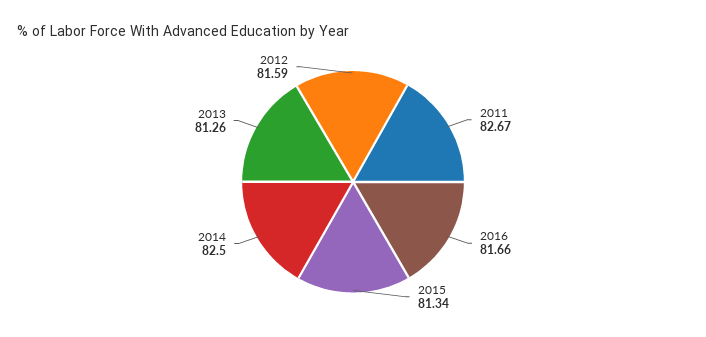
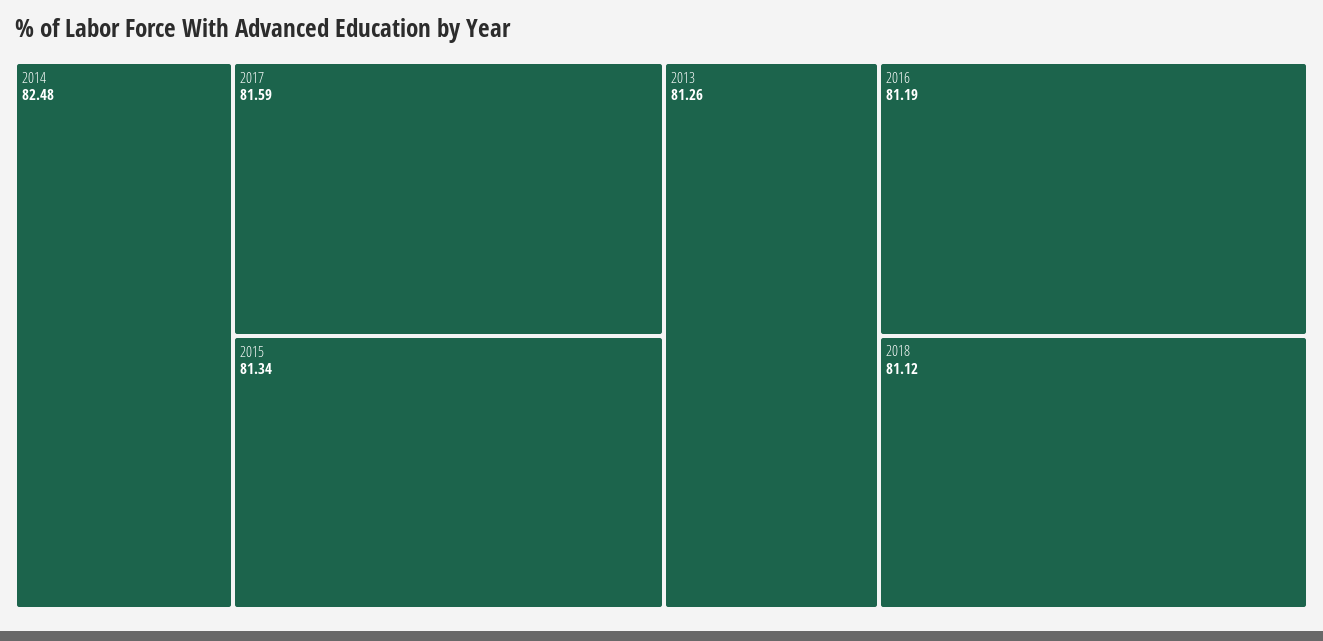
2011: 82.67 -> none
2016: 81.66 -> 81.19
2014: 82.5 -> 82.48
2012: 81.59 -> none
2017: none -> 81.59
2018: none -> 81.12

